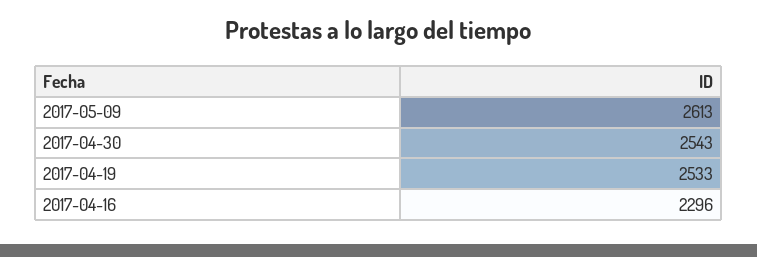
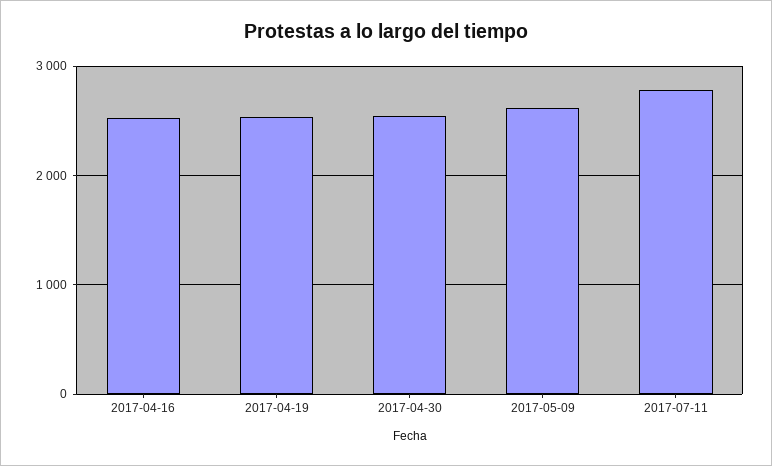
2017-04-16: 2296 -> 2500
2017-07-11: none -> 2800

